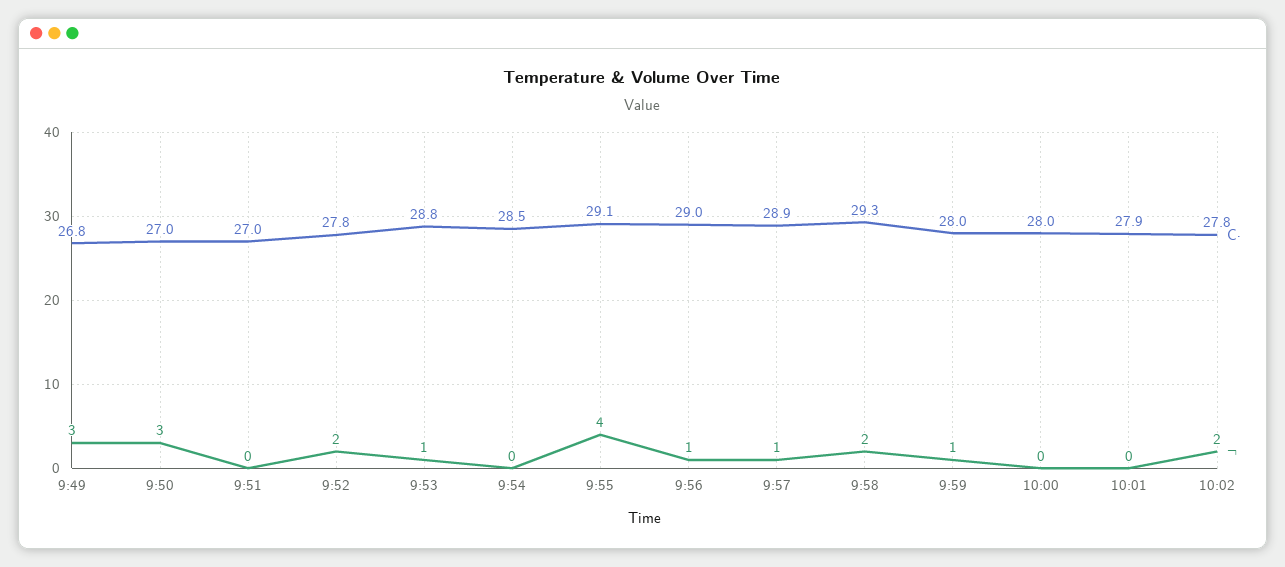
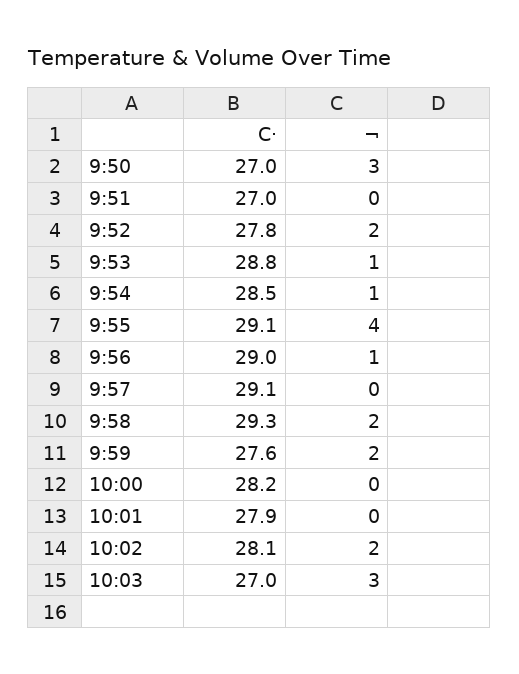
C·, 9:49: 26.8 -> none
¬, 9:49: 3 -> none
¬, 9:54: 0 -> 1
C·, 9:57: 28.9 -> 29.1
¬, 9:57: 1 -> 0
C·, 9:59: 28 -> 27.6
¬, 9:59: 1 -> 2
C·, 10:00: 28 -> 28.2
C·, 10:02: 27.8 -> 28.1
C·, 10:03: none -> 27
¬, 10:03: none -> 3

